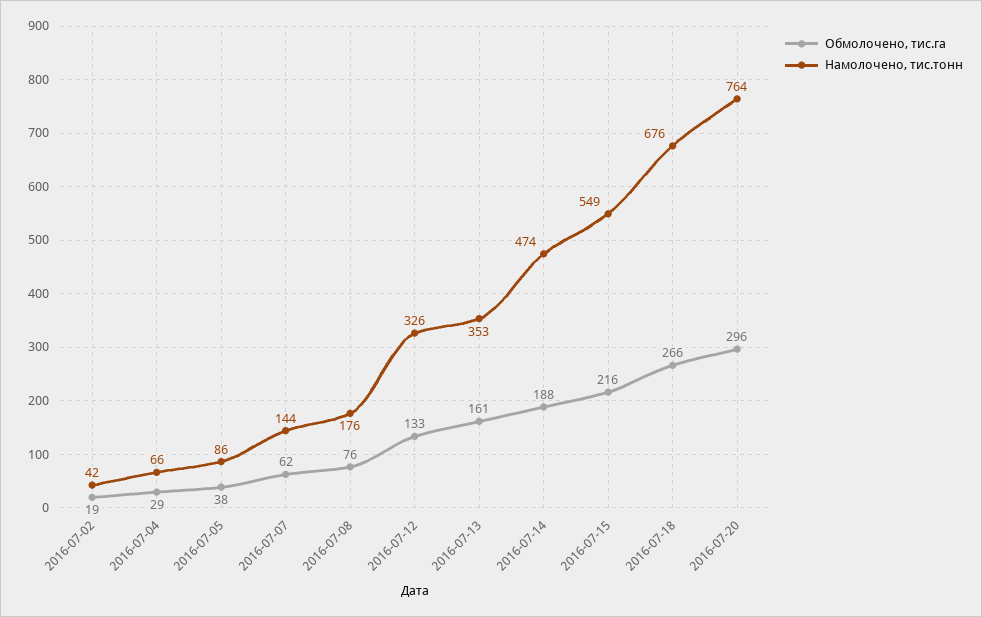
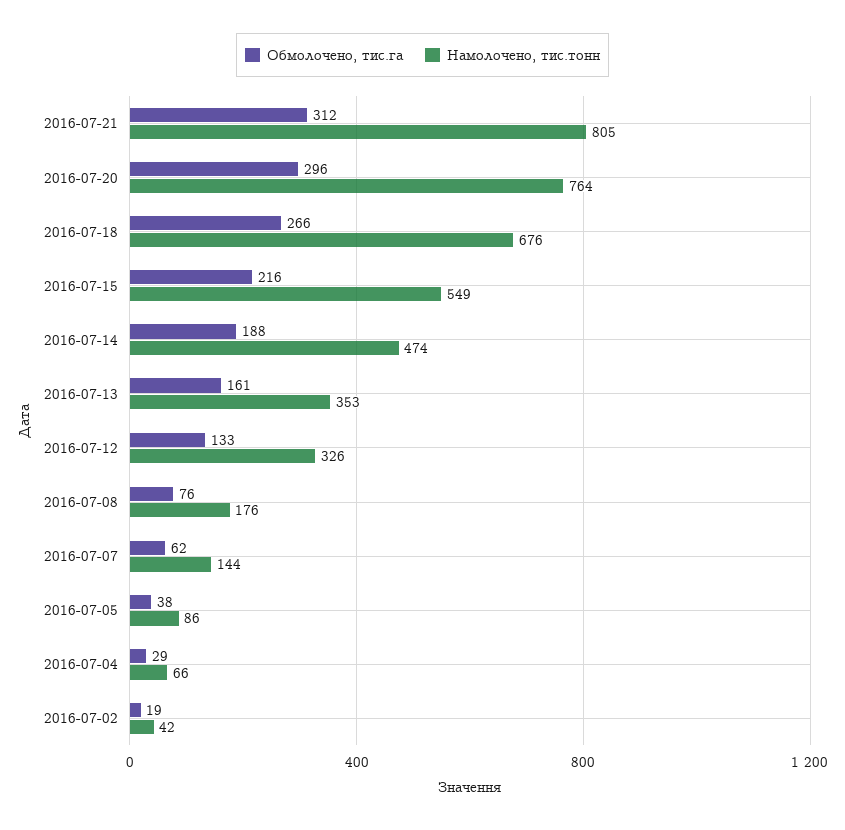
Обмолочено, тис.га, 2016-07-21: none -> 312
Намолочено, тис.тонн, 2016-07-21: none -> 805

